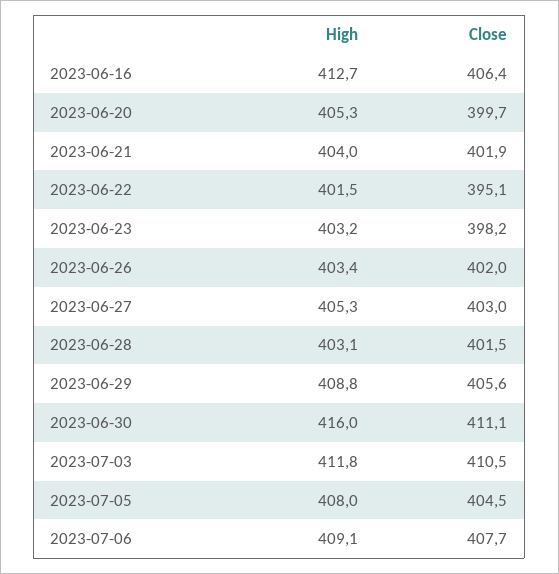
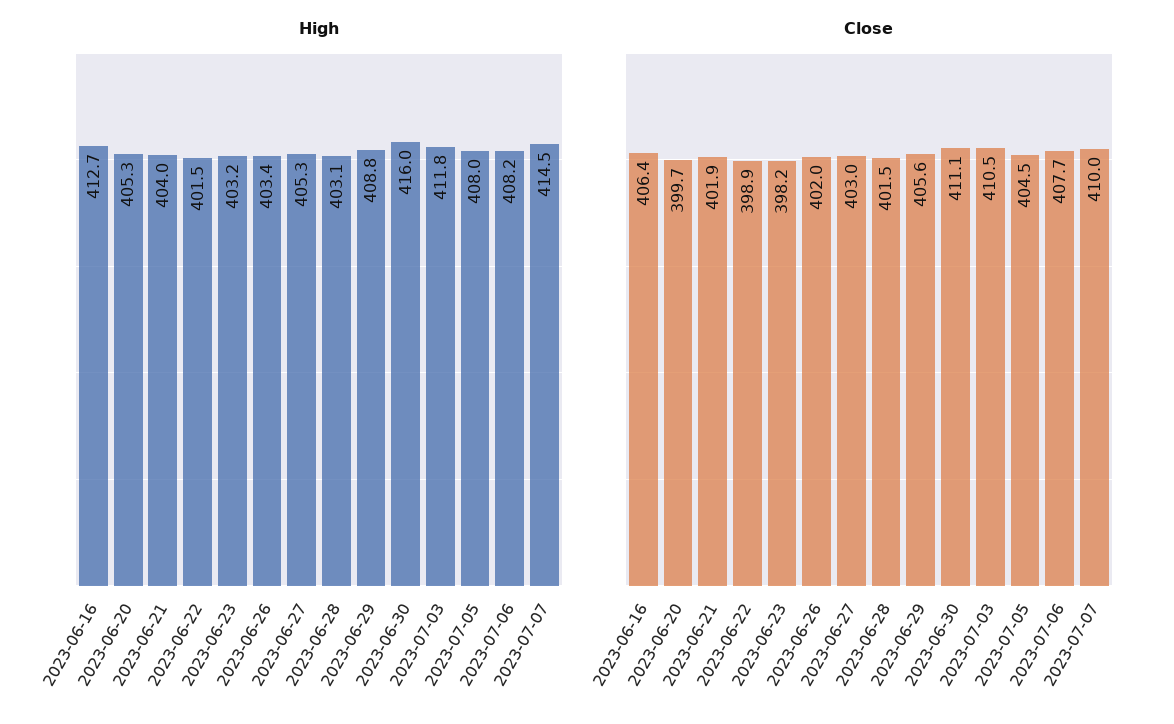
Close, 2023-06-22: 395.1 -> 398.9
High, 2023-07-06: 409.1 -> 408.2
High, 2023-07-07: none -> 414.5
Close, 2023-07-07: none -> 410

